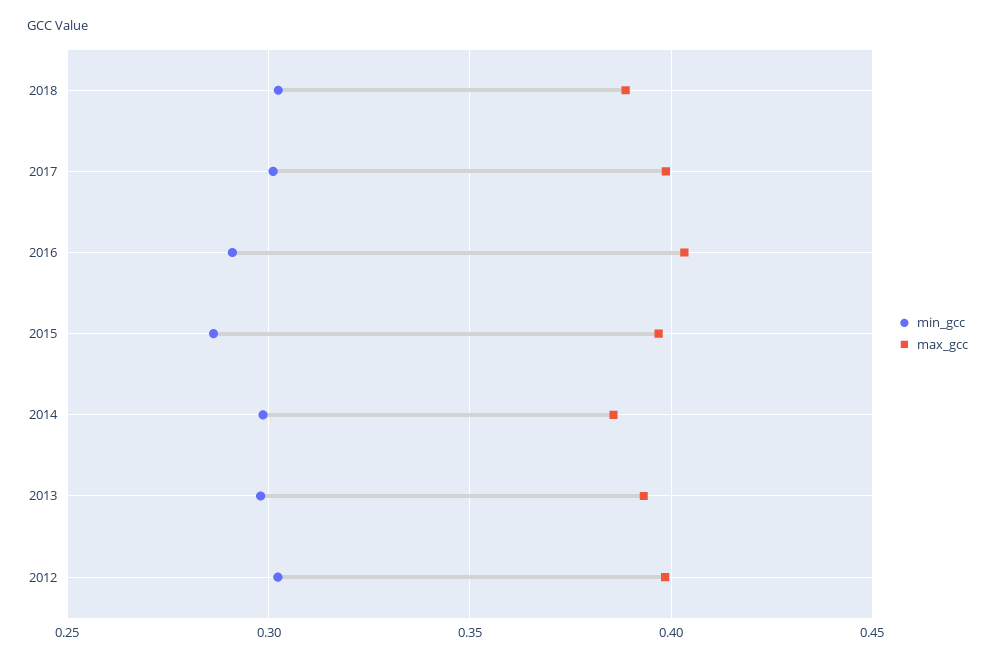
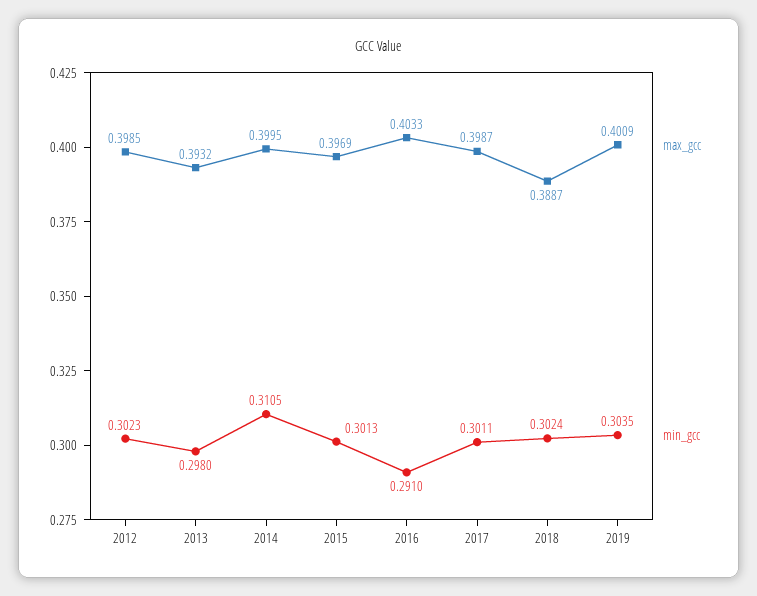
min_gcc, 2015: 0.285 -> 0.3013
min_gcc, 2014: 0.3 -> 0.3105
max_gcc, 2014: 0.385 -> 0.3995
max_gcc, 2019: none -> 0.4009
min_gcc, 2019: none -> 0.3035

